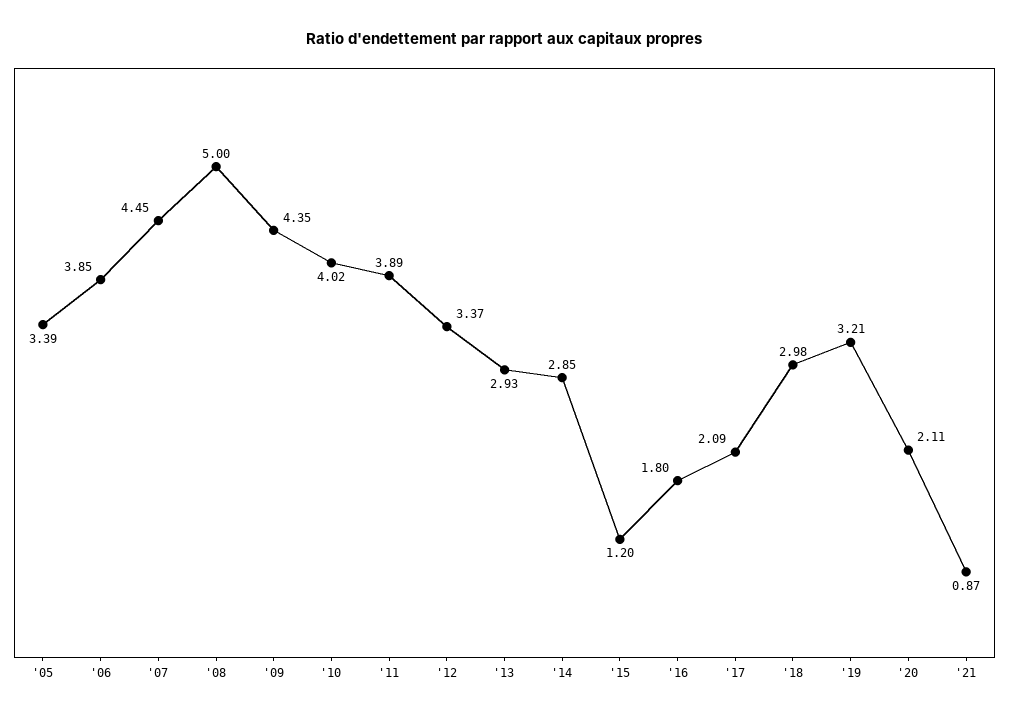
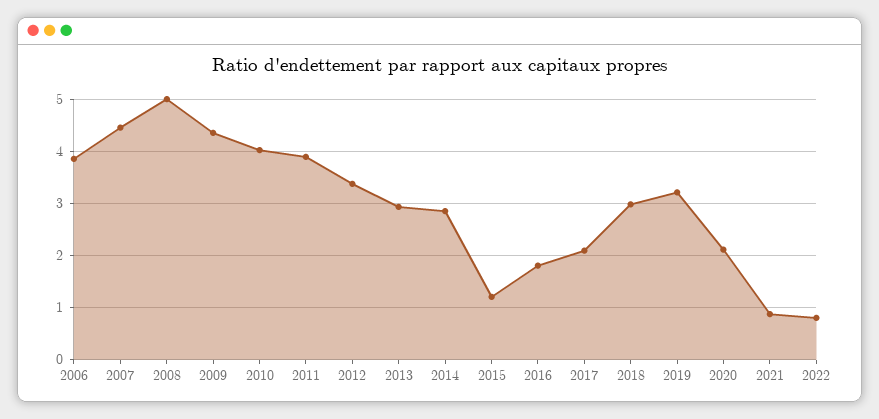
'05: 3.39 -> none
2022: none -> 0.8

